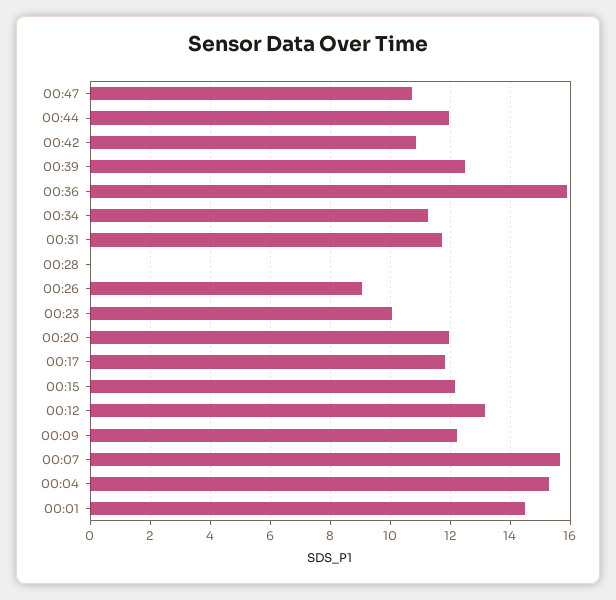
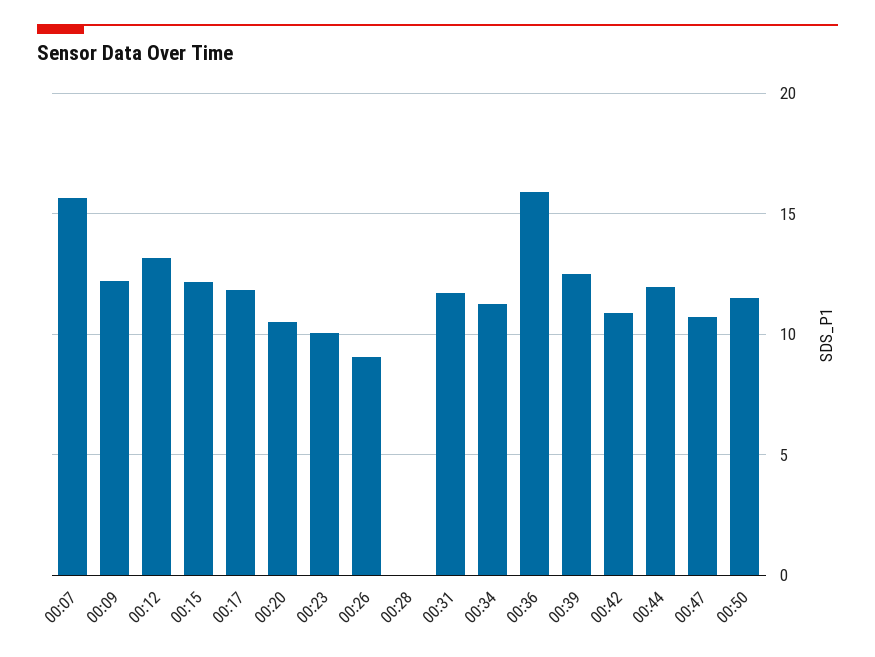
00:20: 12 -> 10.5
00:04: 15.25 -> none
00:01: 14.5 -> none
00:50: none -> 11.5

